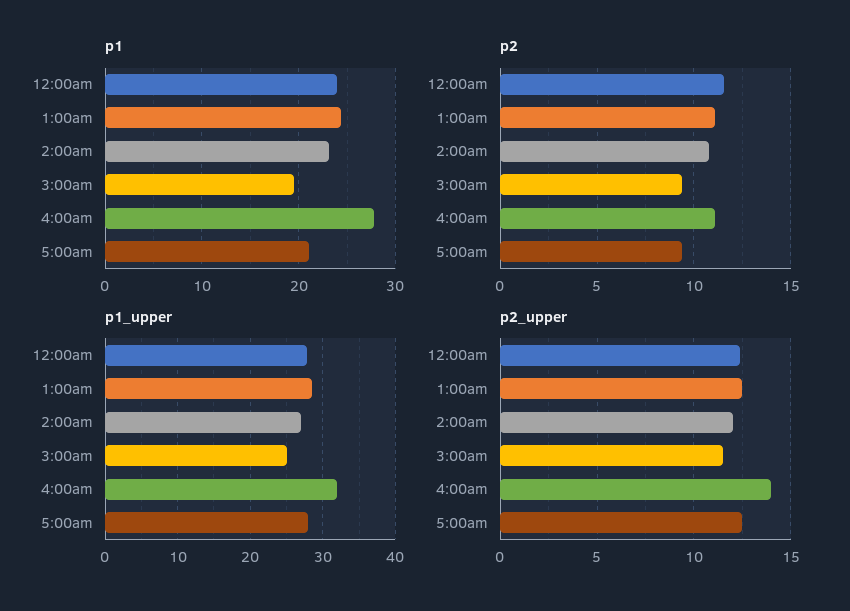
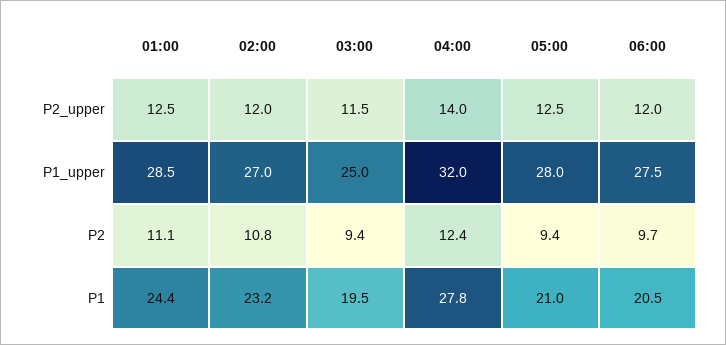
p1, 12:00am: 24 -> none
p2, 12:00am: 11.5 -> none
p2, 4:00am: 11 -> 12.4
p1_upper, 12:00am: 28 -> none
p2_upper, 12:00am: 12.5 -> none
p2_upper, 06:00: none -> 12
p1_upper, 06:00: none -> 27.5
p2, 06:00: none -> 9.7
p1, 06:00: none -> 20.5

